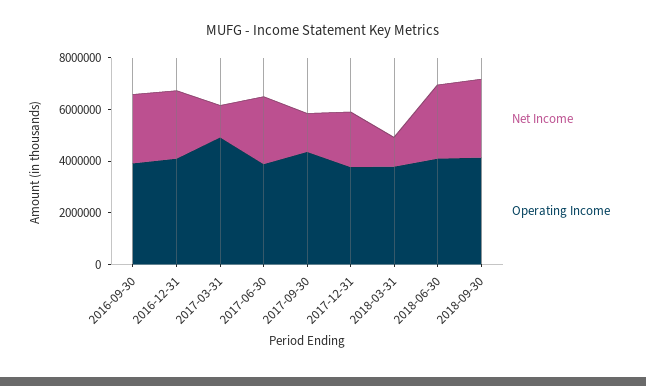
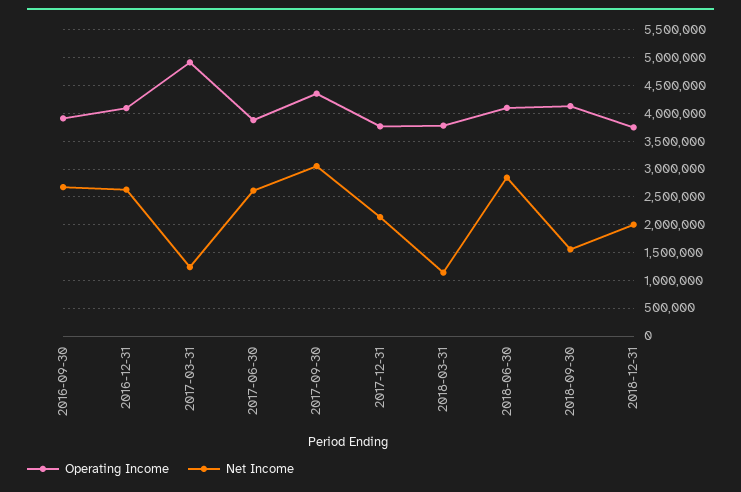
Net Income, 2017-09-30: 1500000 -> 3000000
Net Income, 2018-09-30: 3000000 -> 1500000
Operating Income, 2018-12-31: none -> 3750000
Net Income, 2018-12-31: none -> 2000000

